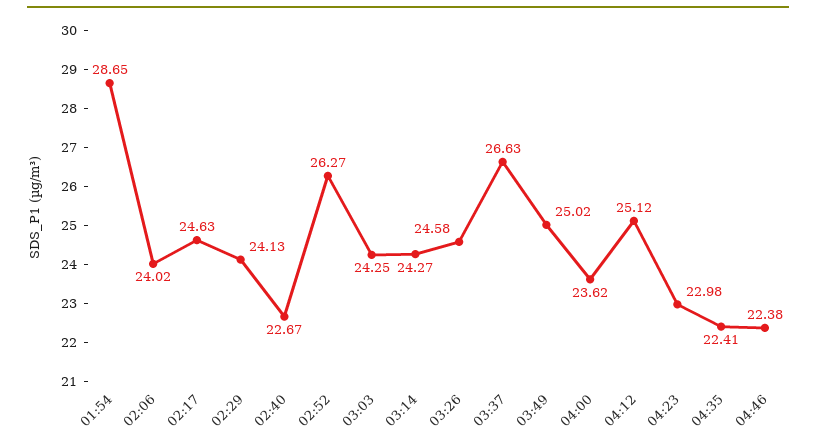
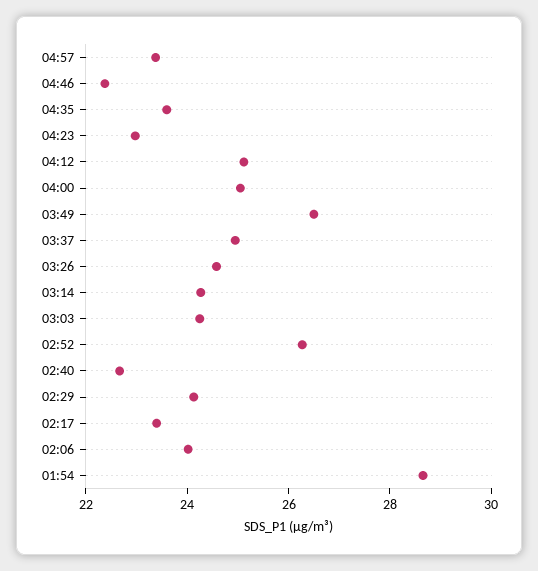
02:17: 24.63 -> 23.5
03:37: 26.63 -> 25
03:49: 25.02 -> 26.5
04:00: 23.62 -> 25
04:35: 22.41 -> 23.5
04:57: none -> 23.5

